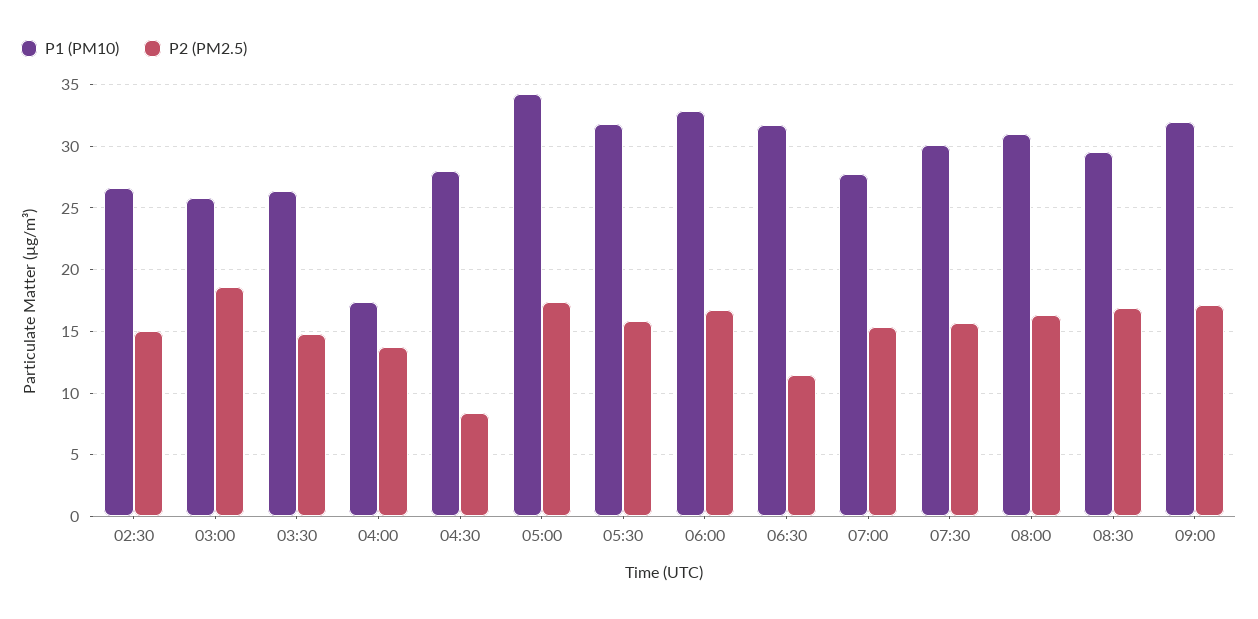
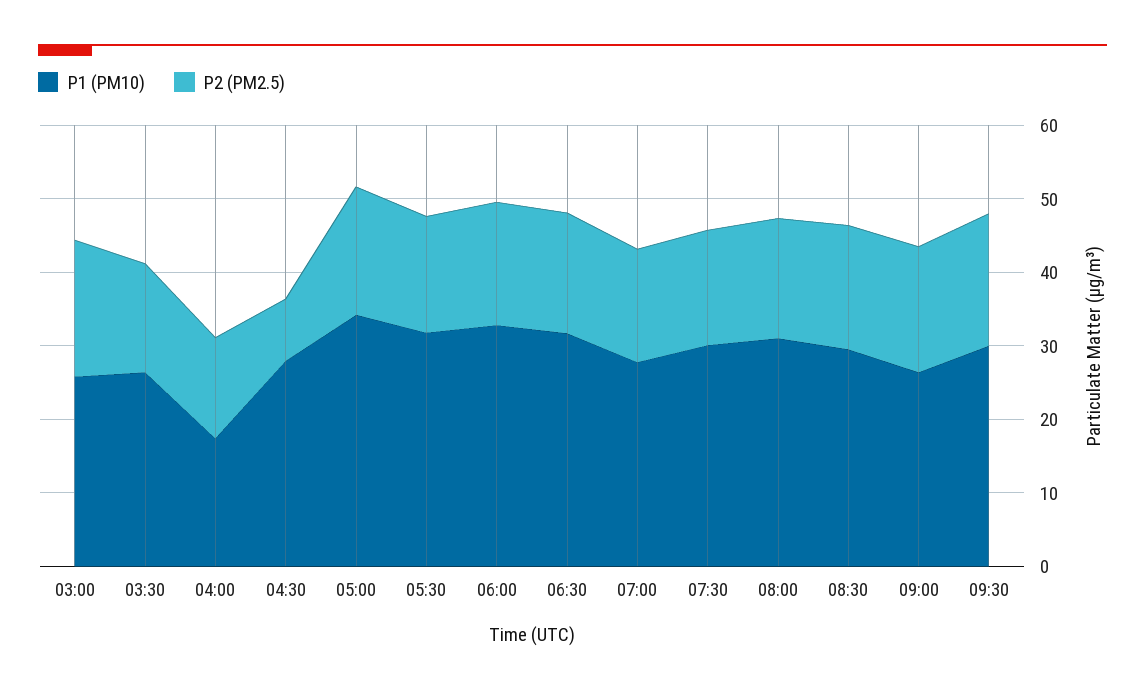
P1 (PM10), 02:30: 26.5 -> none
P2 (PM2.5), 02:30: 15 -> none
P2 (PM2.5), 06:30: 11.5 -> 16
P1 (PM10), 09:00: 32 -> 26
P1 (PM10), 09:30: none -> 30
P2 (PM2.5), 09:30: none -> 18

